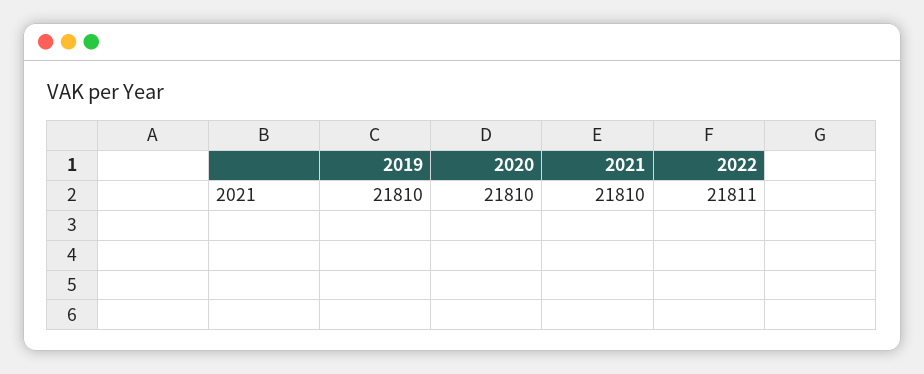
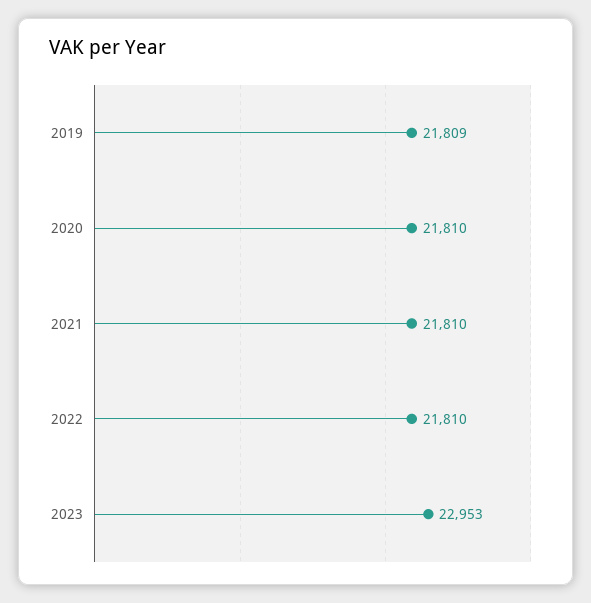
2019: 21810 -> 21809
2022: 21811 -> 21810
2023: none -> 22953

